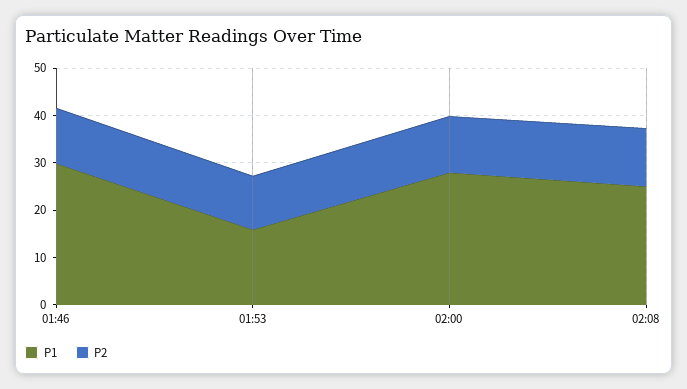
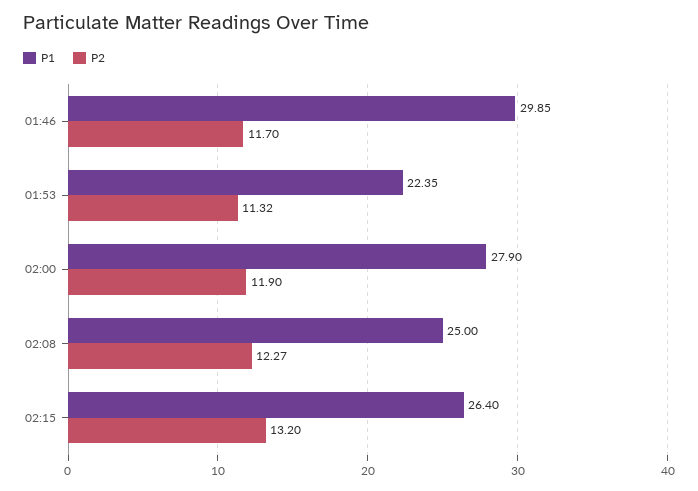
P1, 01:53: 16 -> 22.35
P1, 02:15: none -> 26.4
P2, 02:15: none -> 13.2

